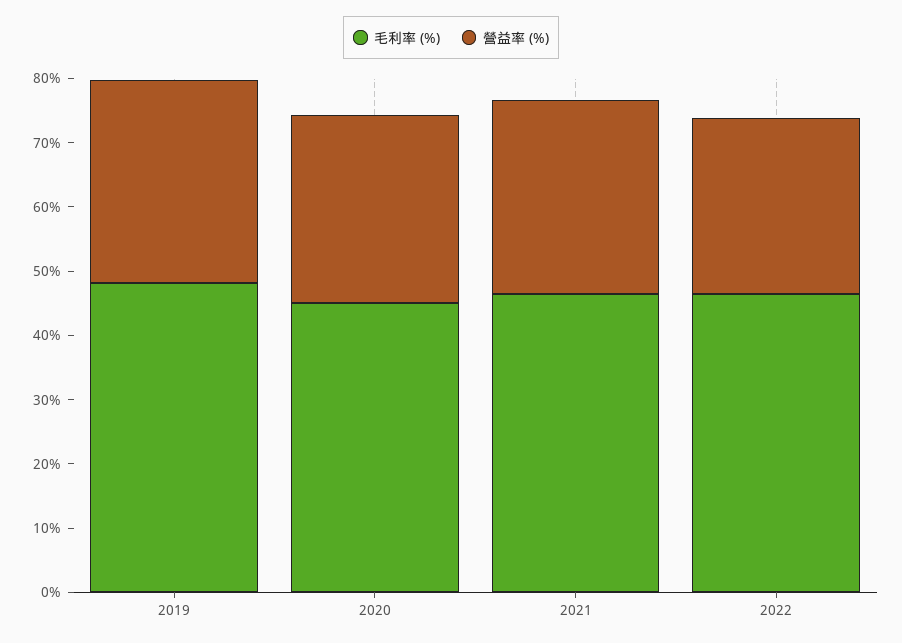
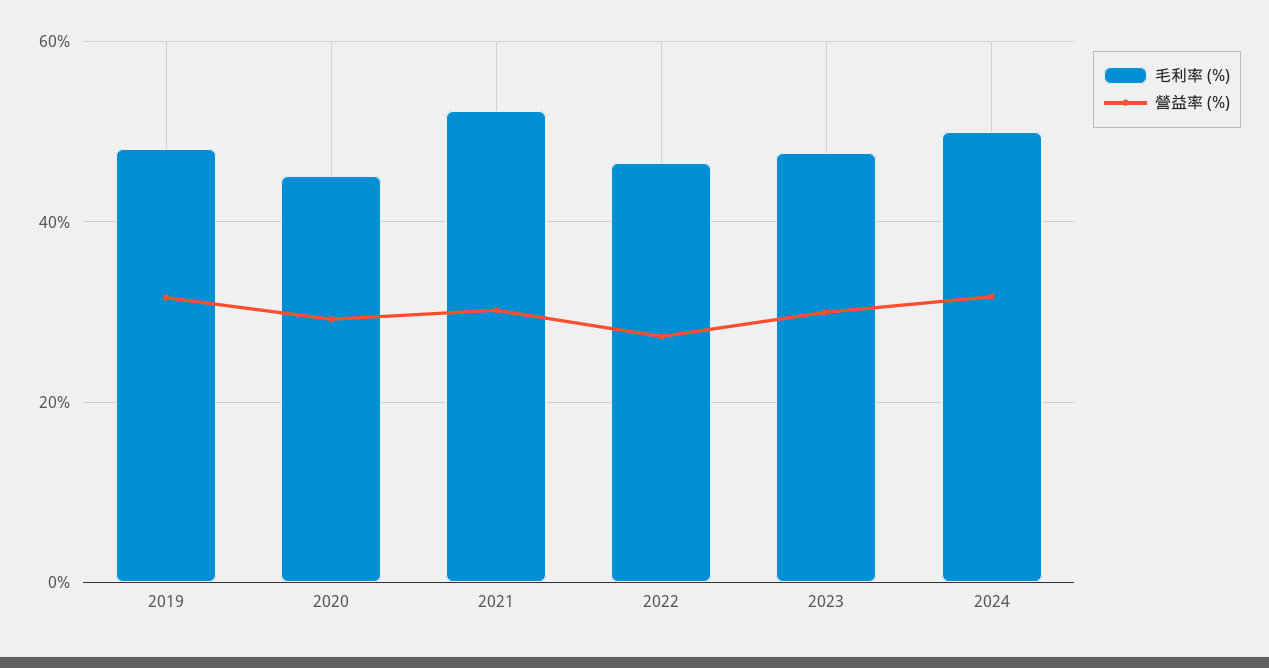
毛利率 (%), 2021: 46 -> 52
毛利率 (%), 2023: none -> 48
營益率 (%), 2023: none -> 30
毛利率 (%), 2024: none -> 50
營益率 (%), 2024: none -> 32

